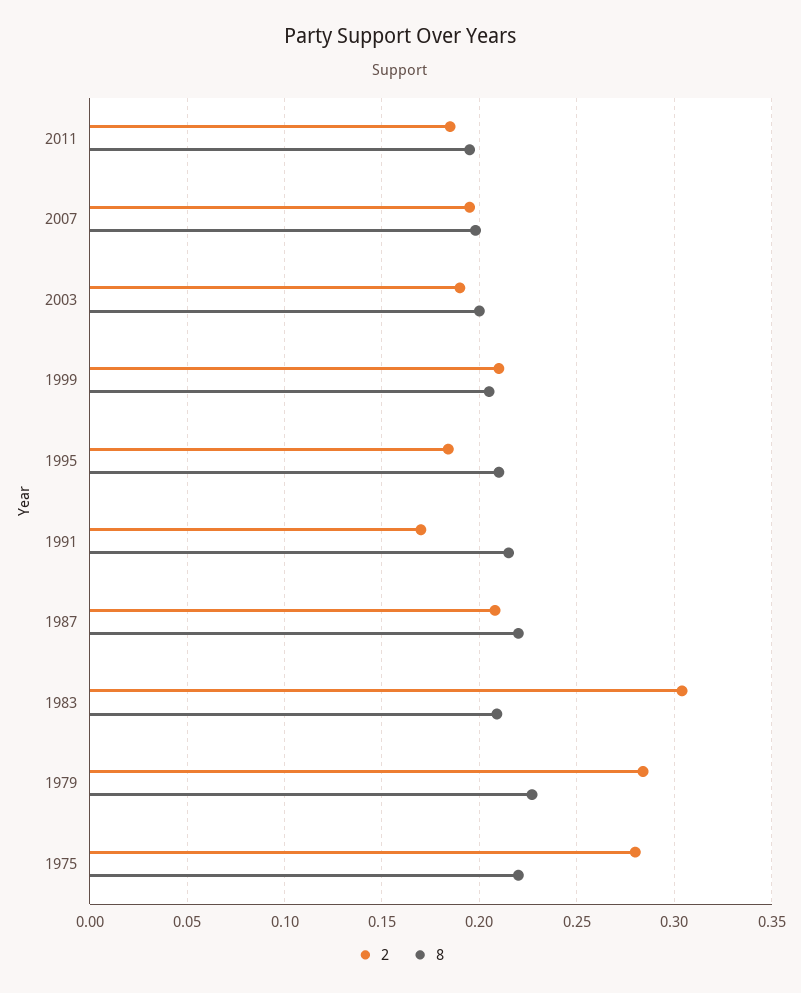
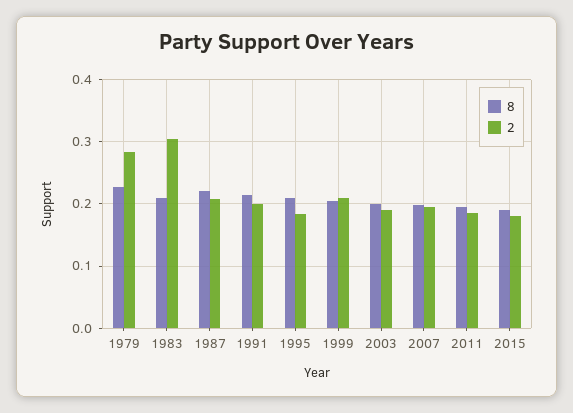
2, 1991: 0.17 -> 0.2
2, 1975: 0.28 -> none
8, 1975: 0.22 -> none
8, 2015: none -> 0.19
2, 2015: none -> 0.18

